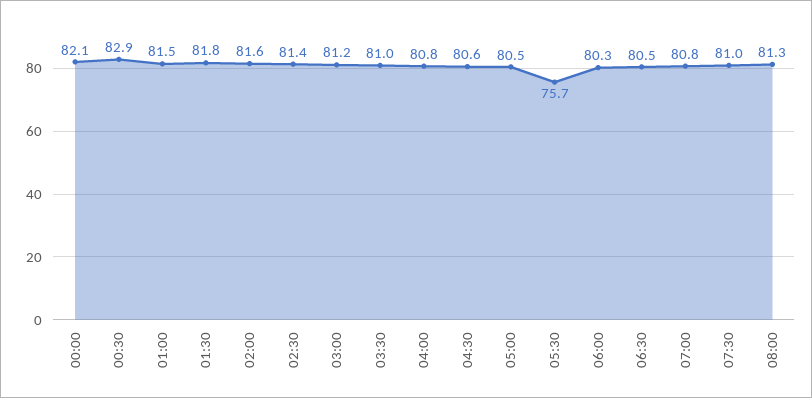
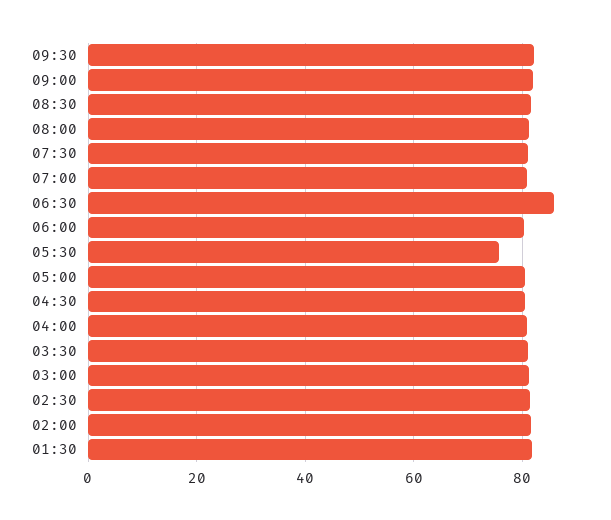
00:00: 82.1 -> none
00:30: 82.9 -> none
01:00: 81.5 -> none
06:30: 80.5 -> 86
09:30: none -> 82
09:00: none -> 82
08:30: none -> 82

